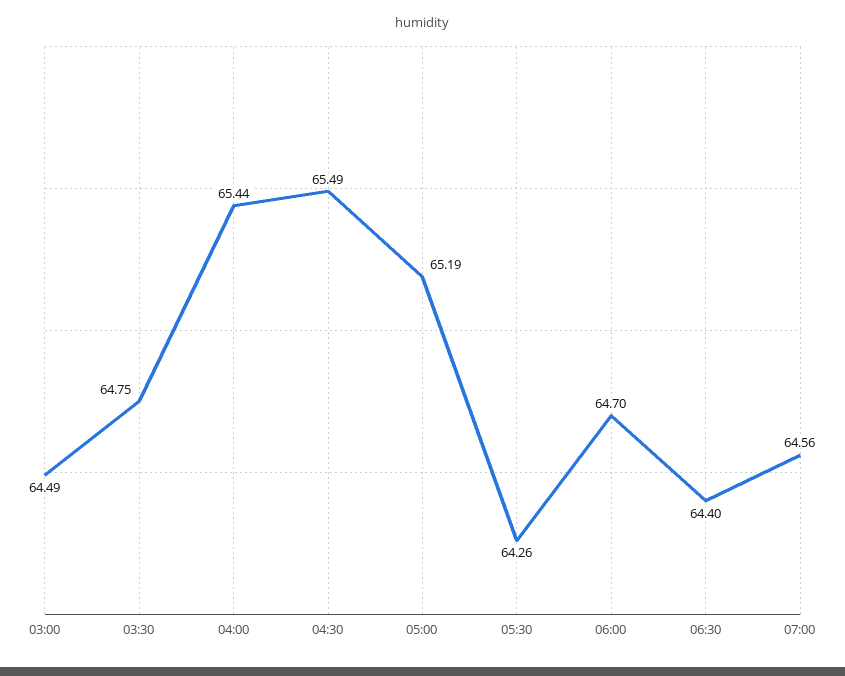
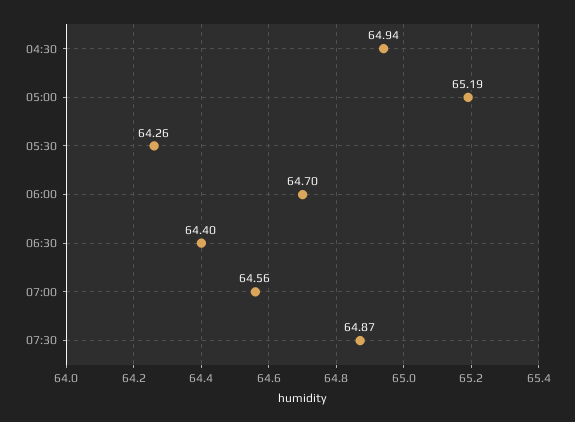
03:00: 64.49 -> none
03:30: 64.75 -> none
04:00: 65.44 -> none
04:30: 65.49 -> 64.94
07:30: none -> 64.87

